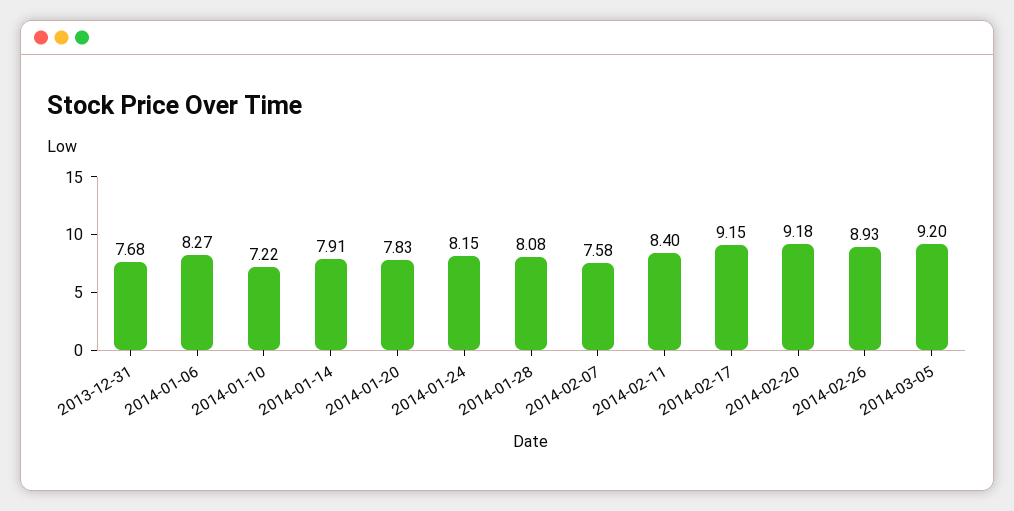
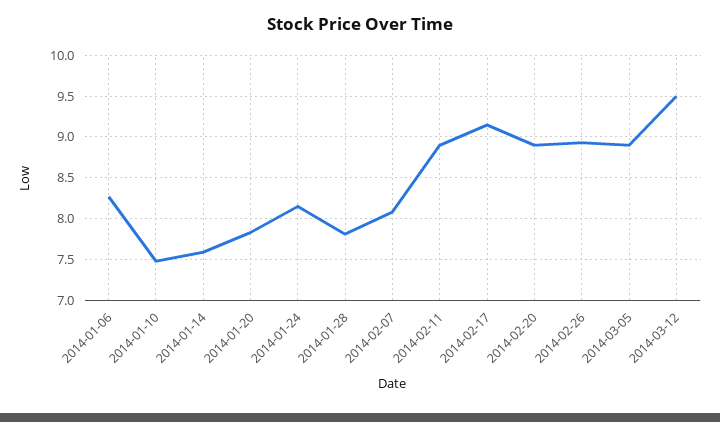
2013-12-31: 7.68 -> none
2014-01-10: 7.22 -> 7.5
2014-01-14: 7.91 -> 7.6
2014-01-28: 8.08 -> 7.8
2014-02-07: 7.58 -> 8.1
2014-02-11: 8.4 -> 8.9
2014-02-20: 9.18 -> 8.9
2014-03-05: 9.2 -> 8.9
2014-03-12: none -> 9.5

